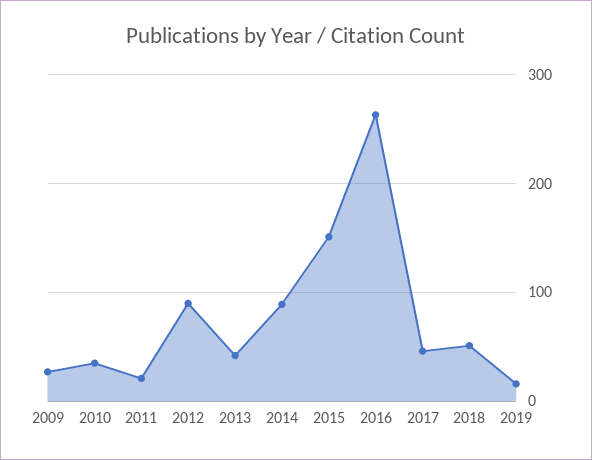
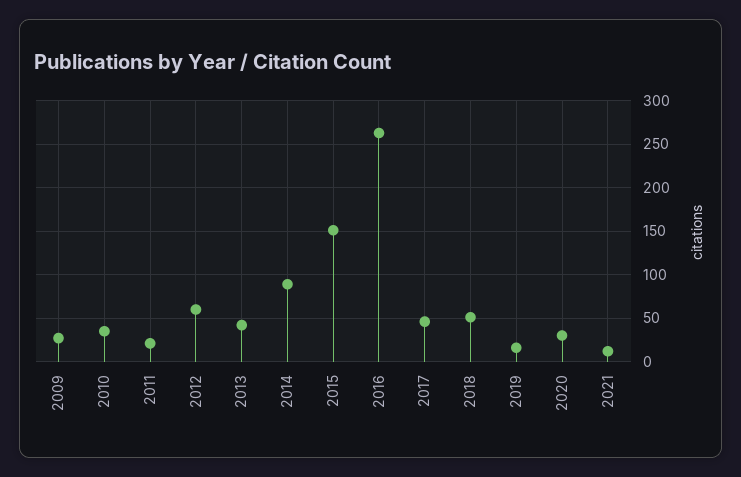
2012: 90 -> 60
2020: none -> 30
2021: none -> 10

